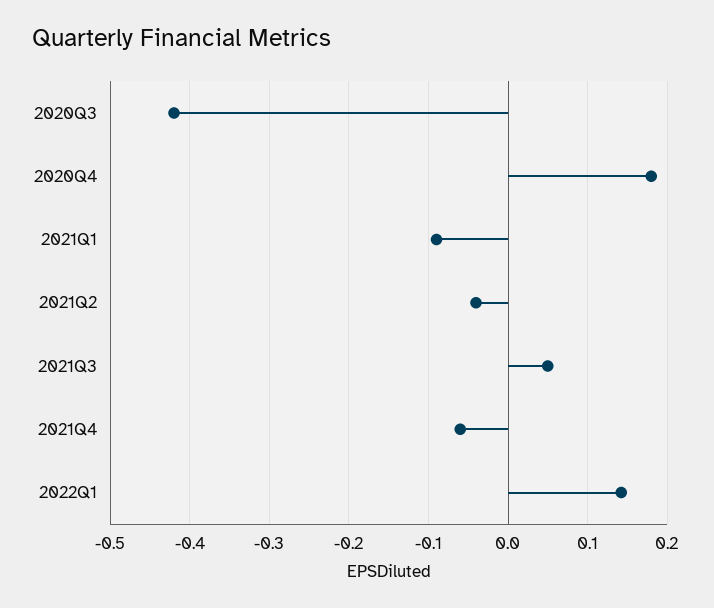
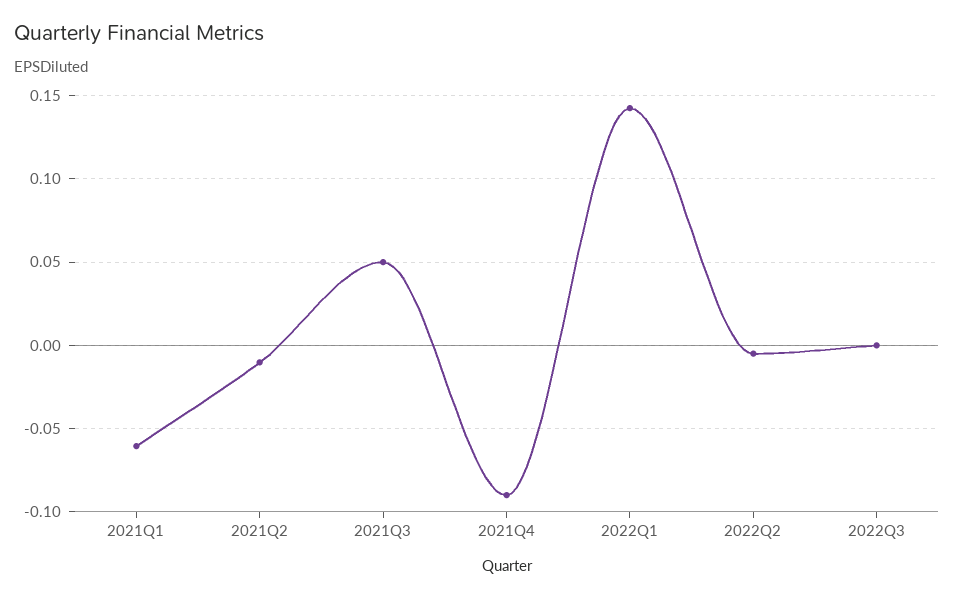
2020Q3: -0.42 -> none
2020Q4: 0.18 -> none
2021Q1: -0.09 -> -0.06
2021Q2: -0.04 -> -0.01
2021Q4: -0.06 -> -0.09
2022Q2: none -> -0.005
2022Q3: none -> 0

